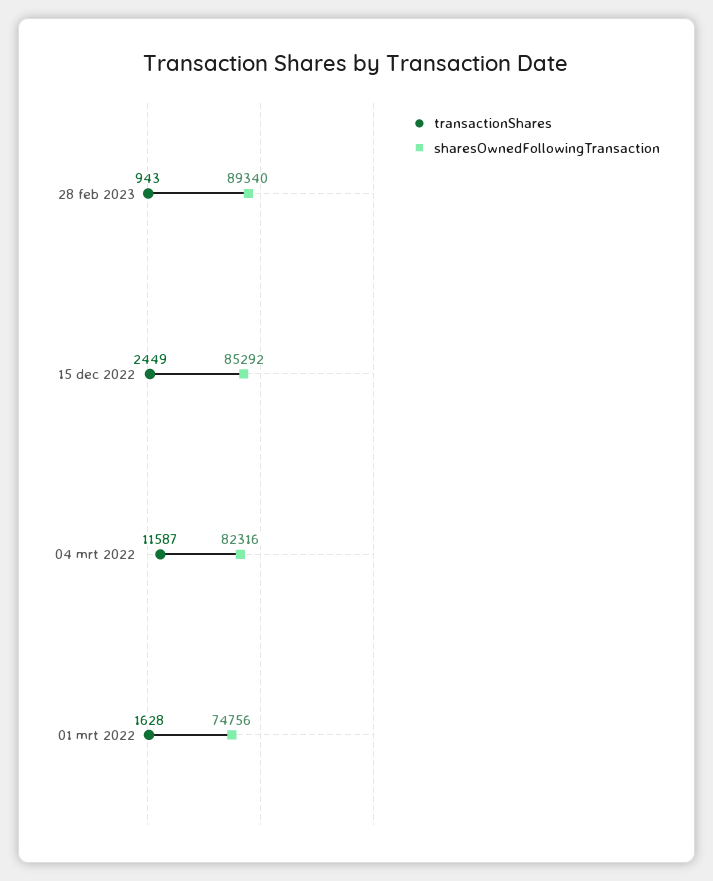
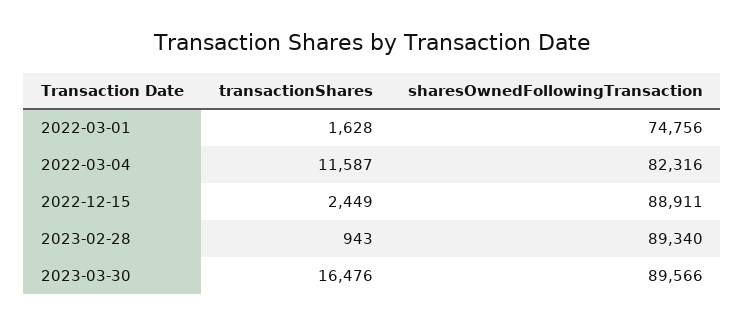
sharesOwnedFollowingTransaction, 15 dec 2022: 85292 -> 88911
transactionShares, 2023-03-30: none -> 16476
sharesOwnedFollowingTransaction, 2023-03-30: none -> 89566

